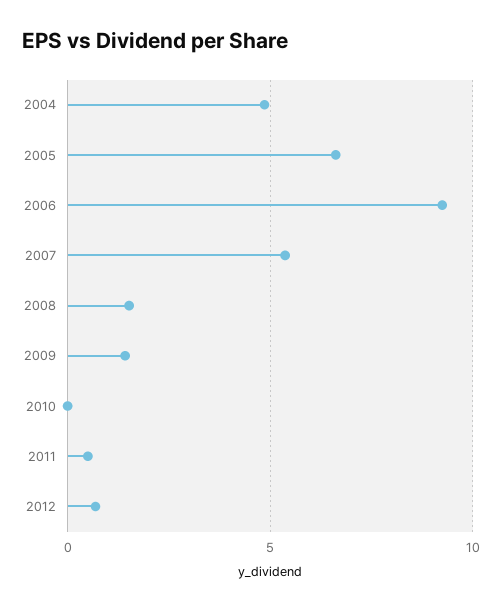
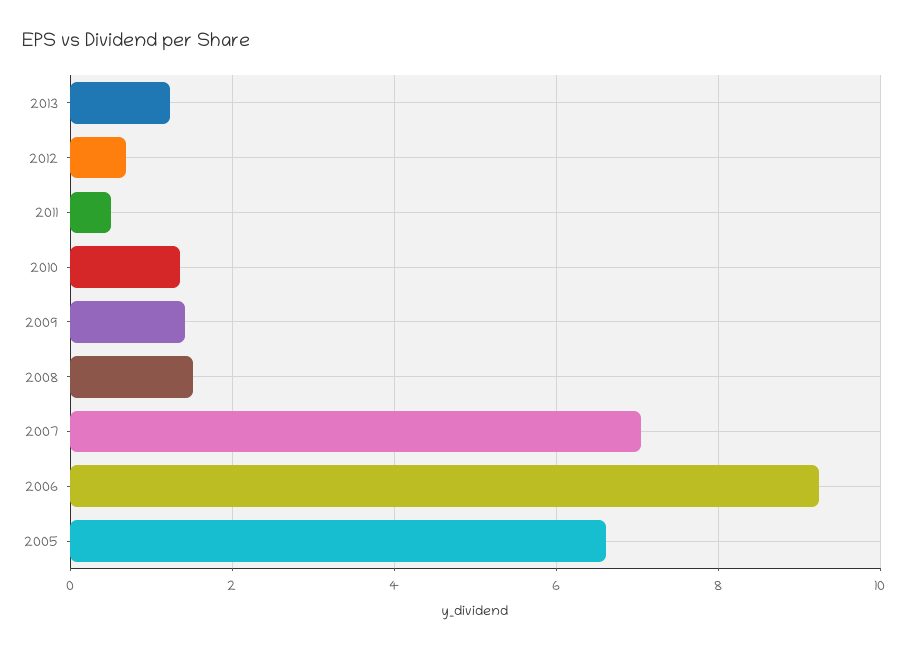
2004: 5 -> none
2007: 5.5 -> 7
2010: 0 -> 1.4
2013: none -> 1.2

